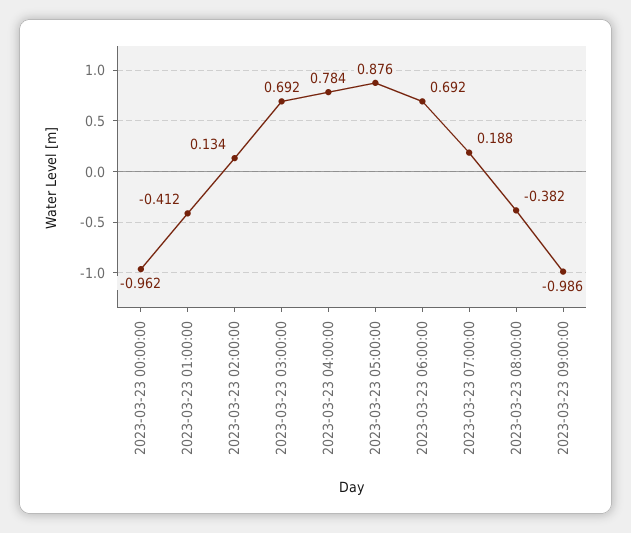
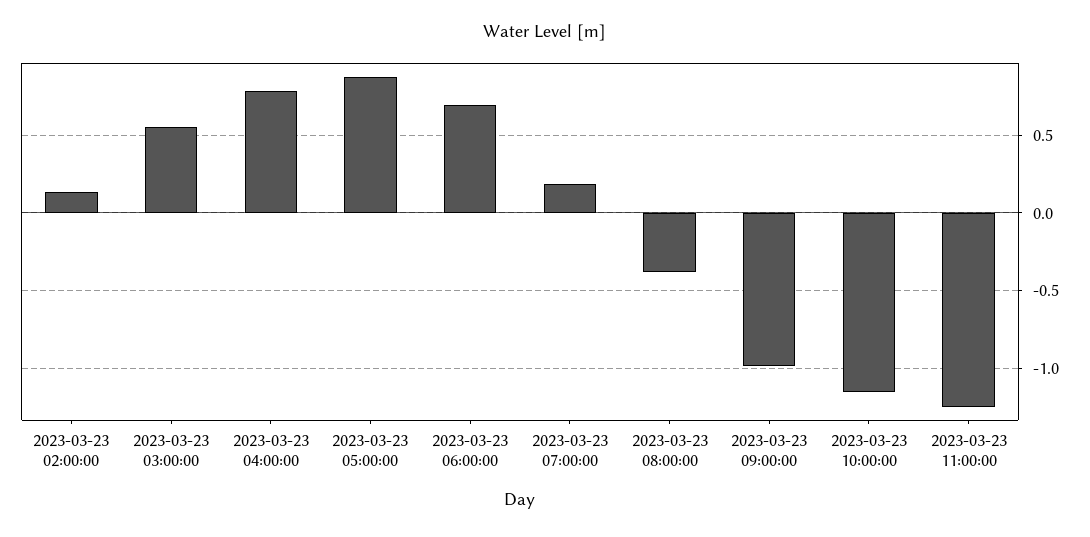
2023-03-23 00:00:00: -0.962 -> none
2023-03-23 01:00:00: -0.412 -> none
2023-03-23 03:00:00: 0.692 -> 0.55
2023-03-23 10:00:00: none -> -1.15
2023-03-23 11:00:00: none -> -1.25

